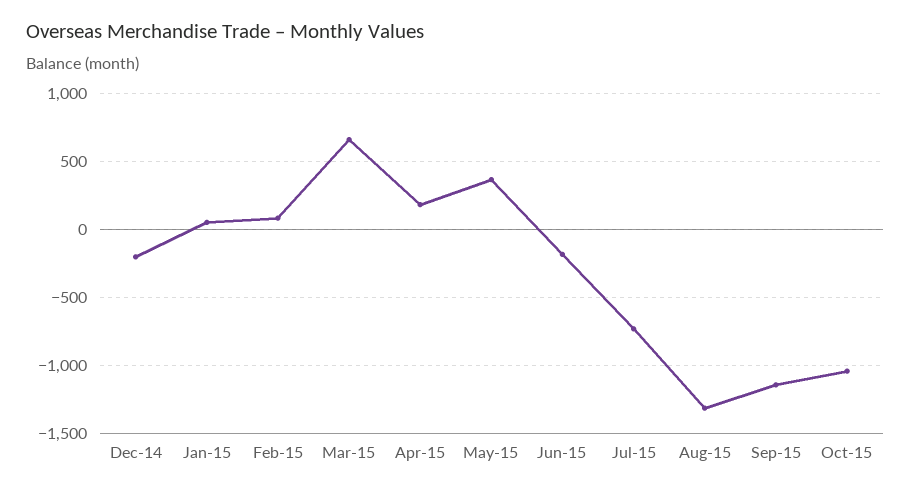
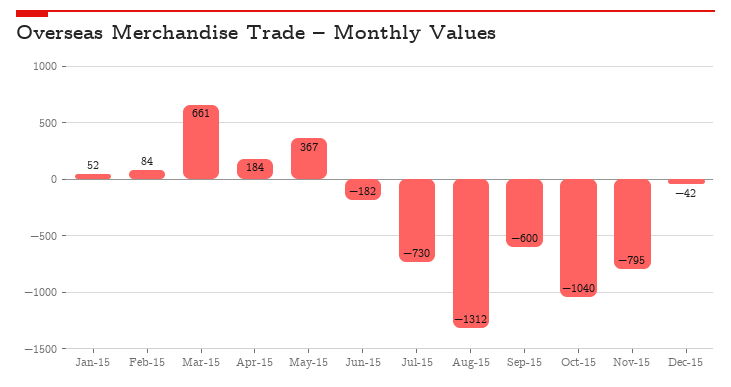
Dec-14: -200 -> none
Sep-15: -1150 -> -600
Nov-15: none -> -795
Dec-15: none -> -42

